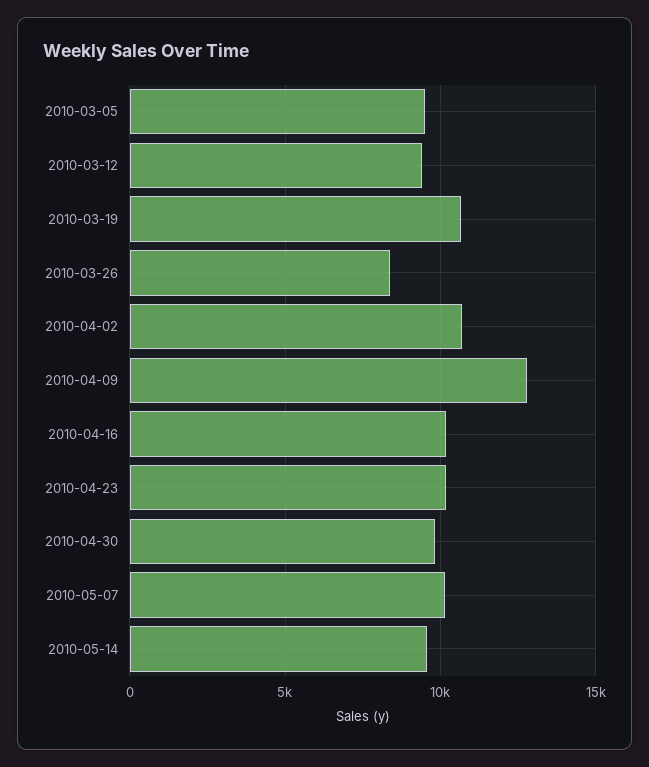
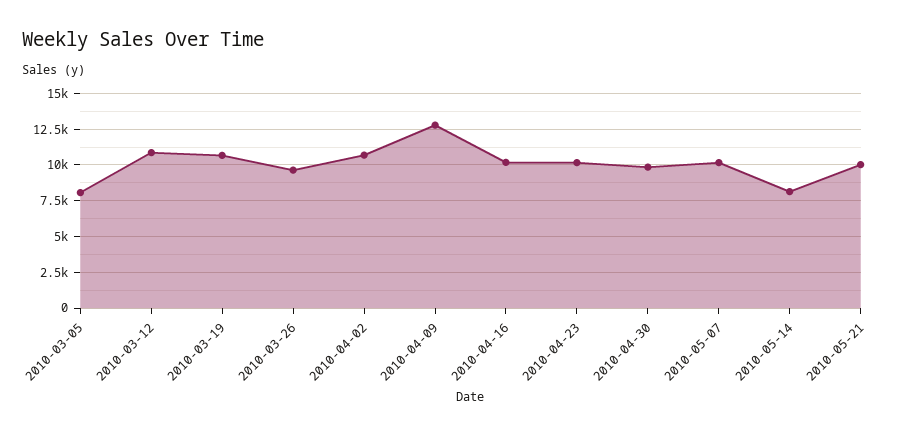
2010-03-05: 9500 -> 8000
2010-03-12: 9500 -> 11000
2010-03-26: 8500 -> 9500
2010-05-14: 9500 -> 8000
2010-05-21: none -> 10000

